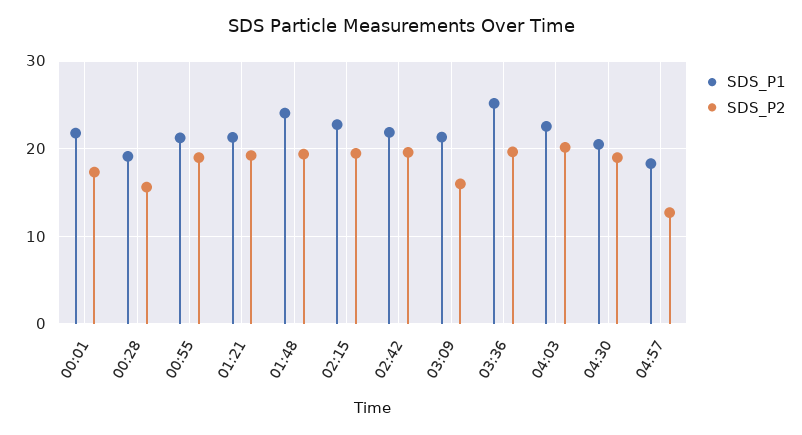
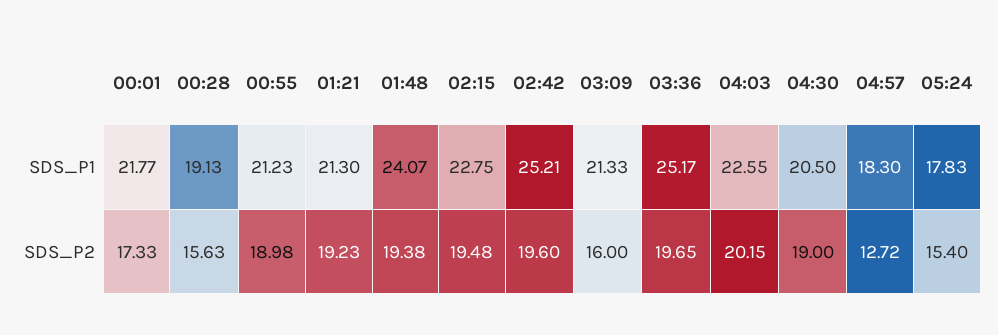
SDS_P1, 02:42: 22 -> 25.21
SDS_P1, 05:24: none -> 17.83
SDS_P2, 05:24: none -> 15.4

